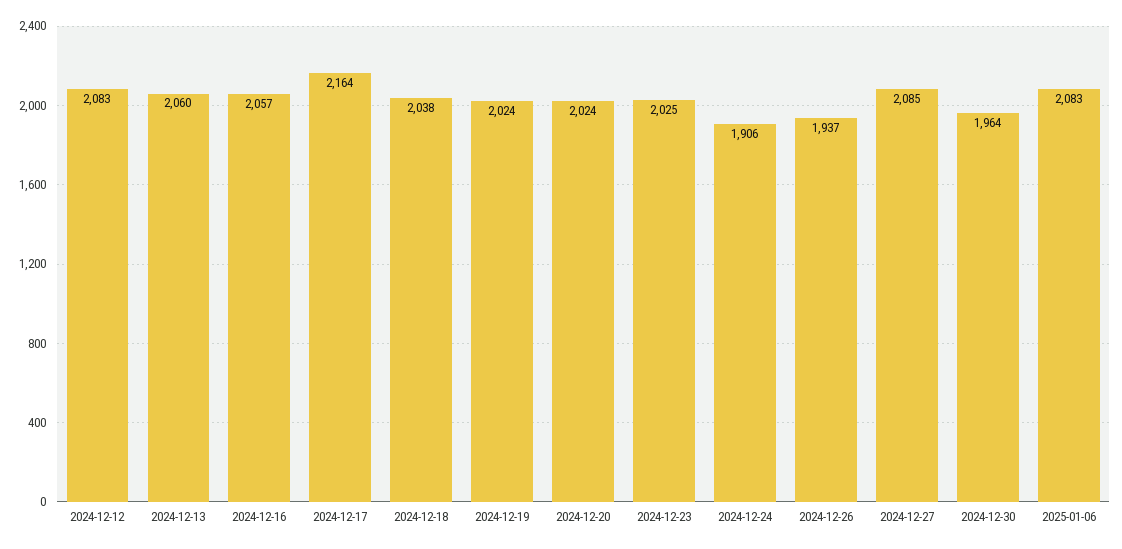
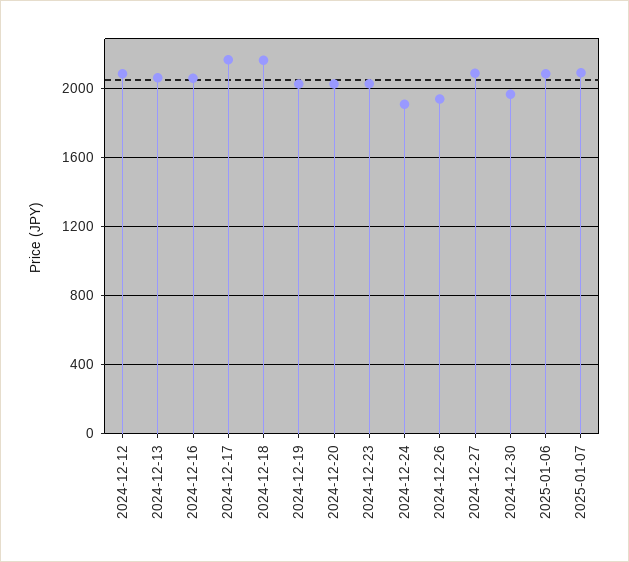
2024-12-18: 2038 -> 2150
2025-01-07: none -> 2100

